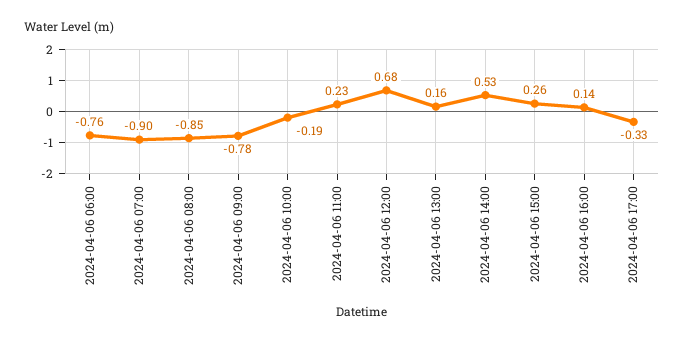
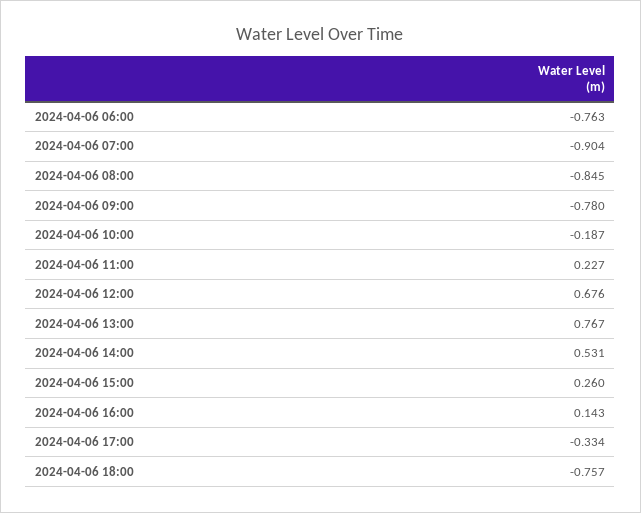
2024-04-06 13:00: 0.16 -> 0.767
2024-04-06 18:00: none -> -0.757

